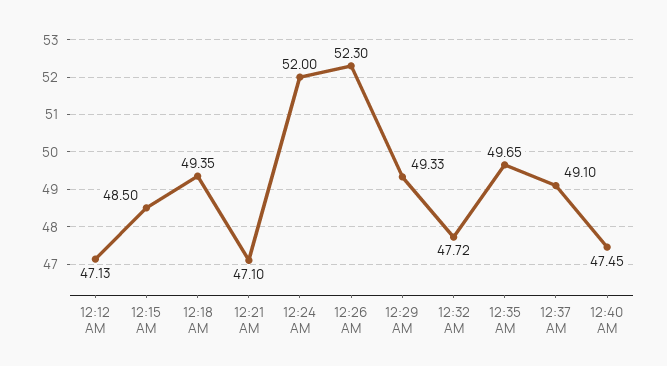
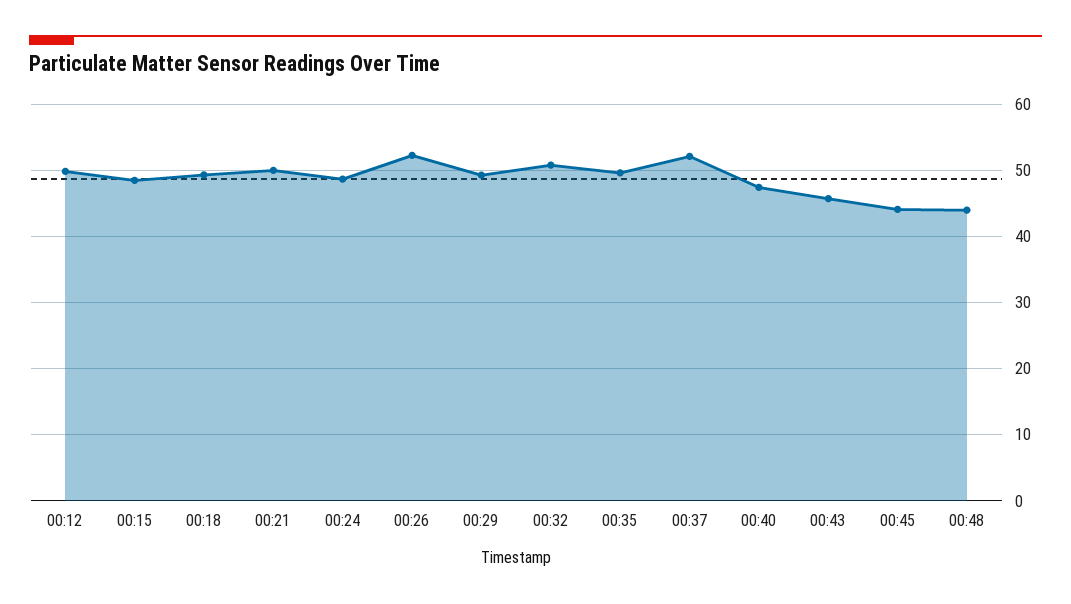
12:12 AM: 47.13 -> 50
12:21 AM: 47.1 -> 50
12:24 AM: 52 -> 49
12:32 AM: 47.72 -> 51
12:37 AM: 49.1 -> 52
00:43: none -> 46
00:45: none -> 44
00:48: none -> 44

